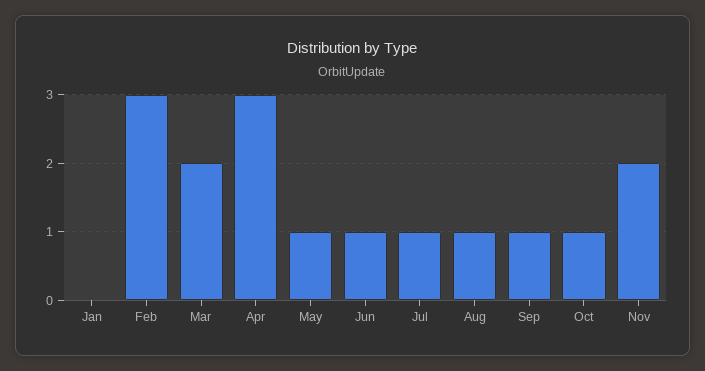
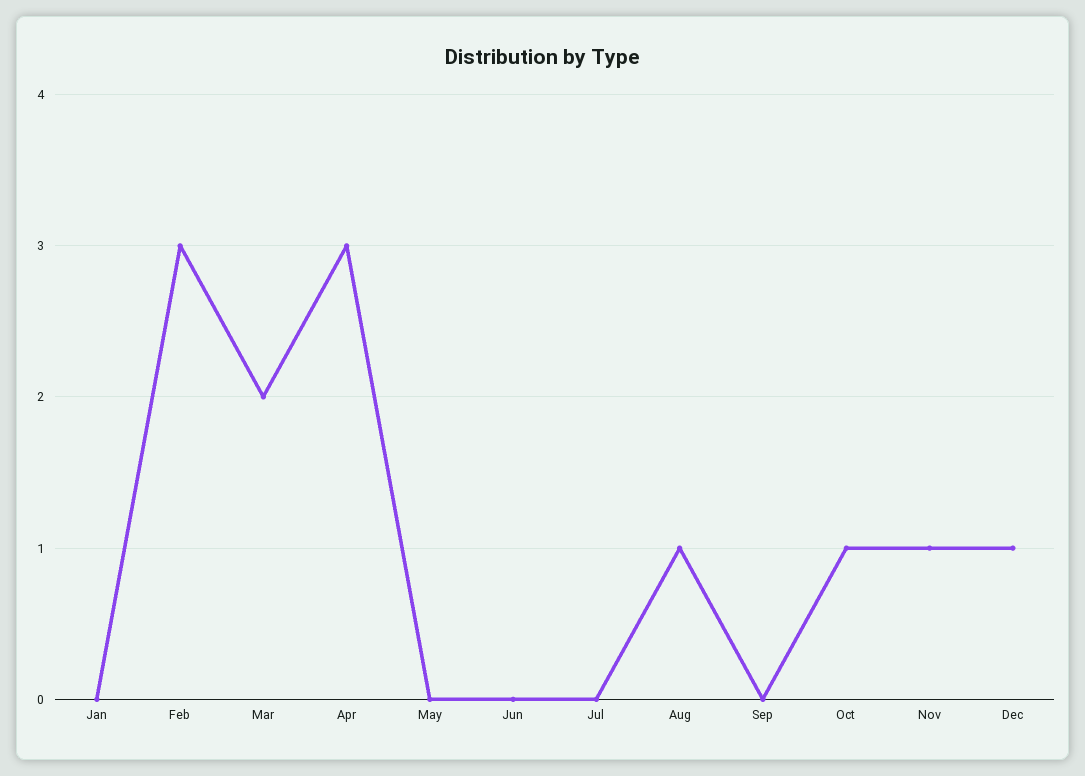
May: 1 -> 0
Jun: 1 -> 0
Jul: 1 -> 0
Sep: 1 -> 0
Nov: 2 -> 1
Dec: none -> 1

